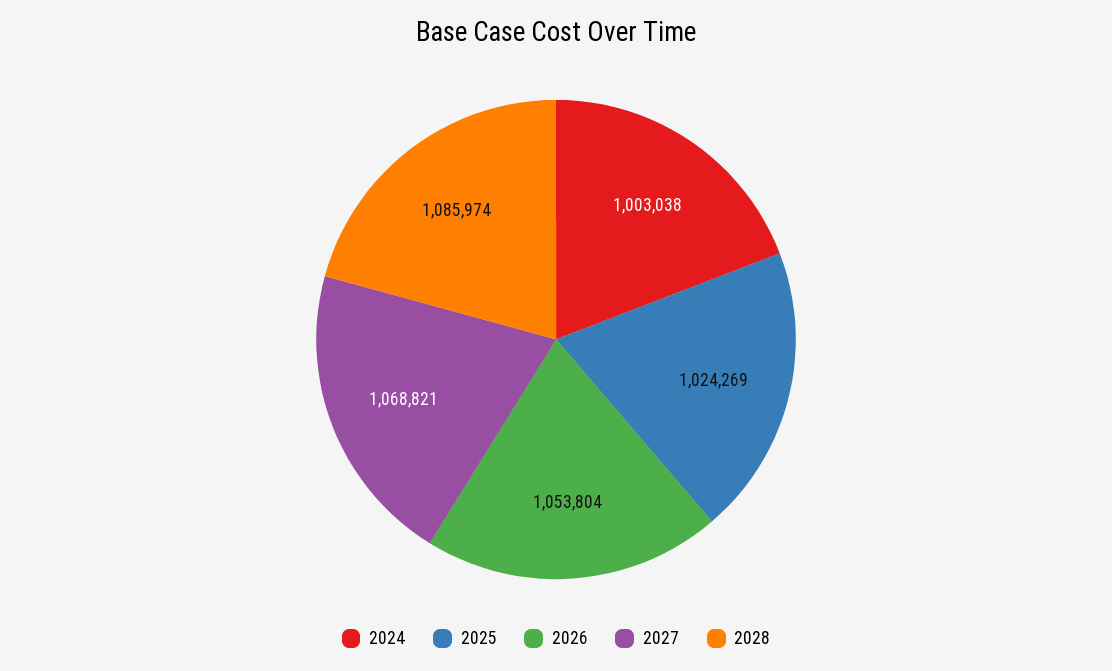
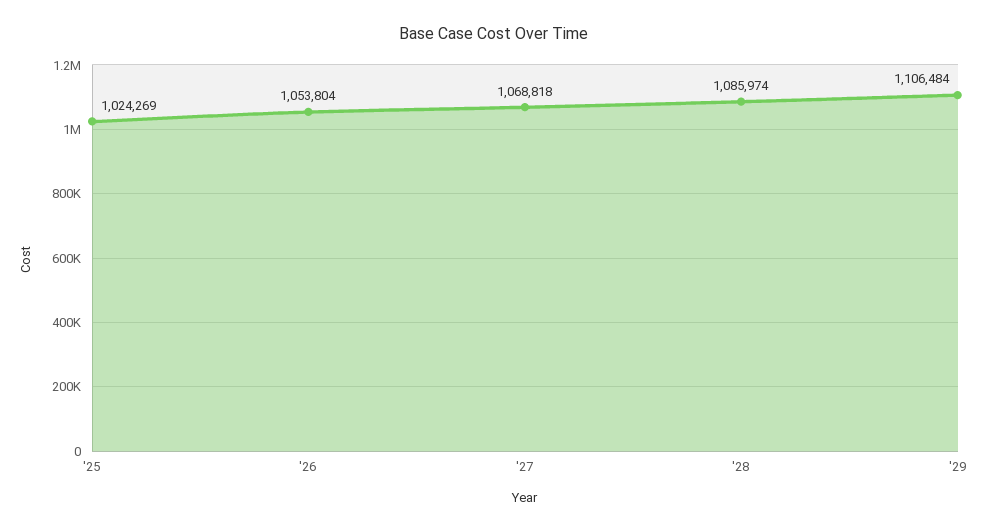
2024: 1003038 -> none
2027: 1068821 -> 1068818
'29: none -> 1106484

